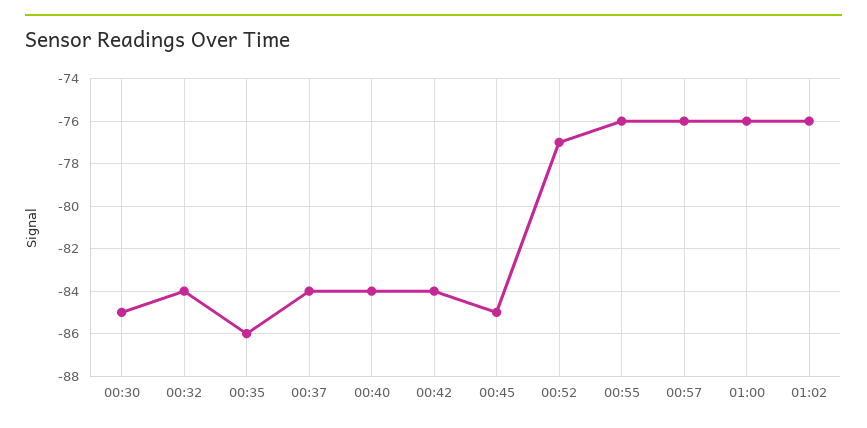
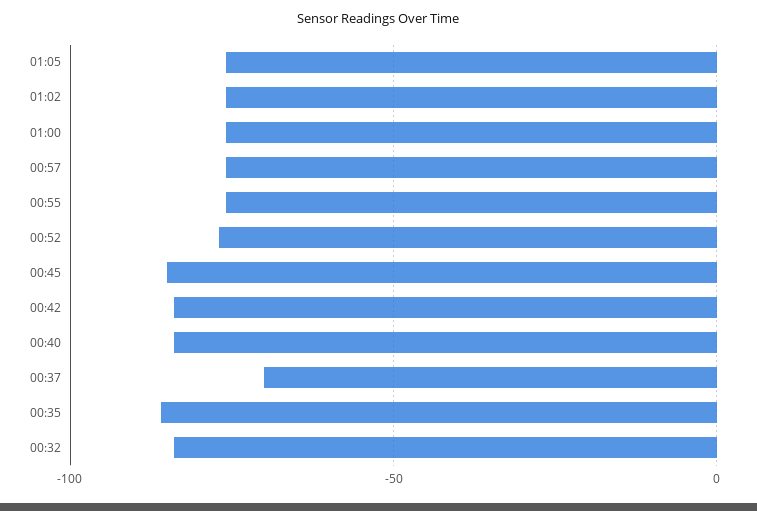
00:30: -85 -> none
00:37: -84 -> -70
01:05: none -> -75

